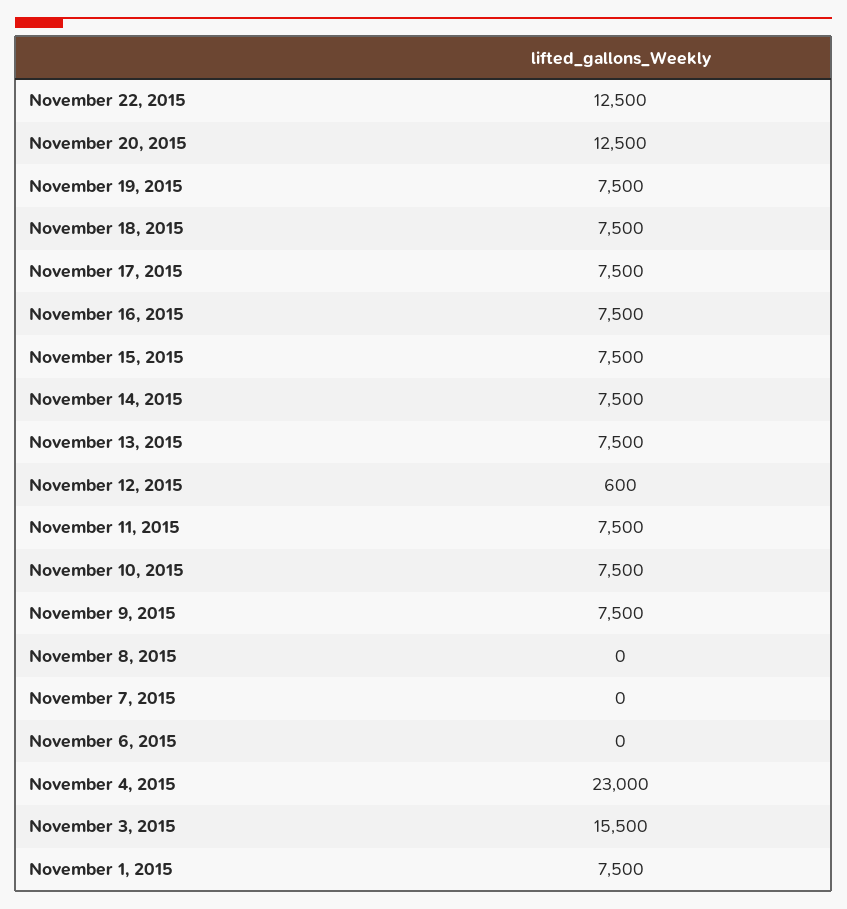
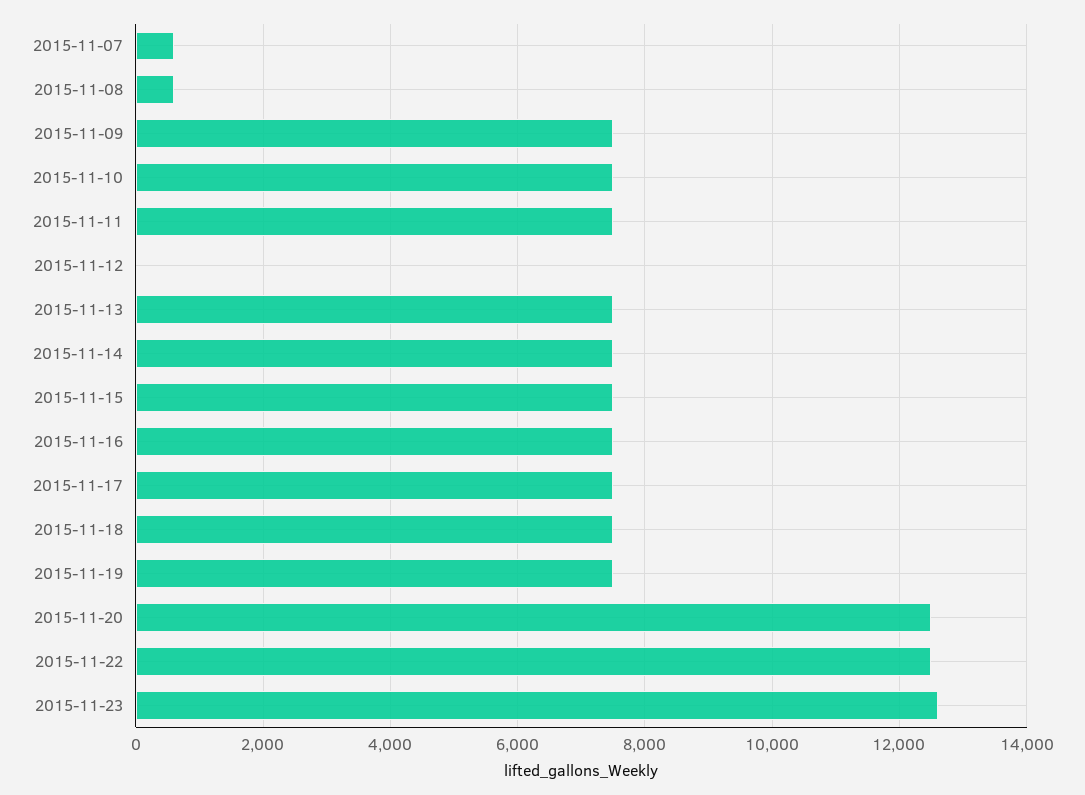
November 12, 2015: 600 -> 0
November 8, 2015: 0 -> 600
November 7, 2015: 0 -> 600
November 6, 2015: 0 -> none
November 4, 2015: 23000 -> none
November 3, 2015: 15500 -> none
November 1, 2015: 7500 -> none
2015-11-23: none -> 12600

